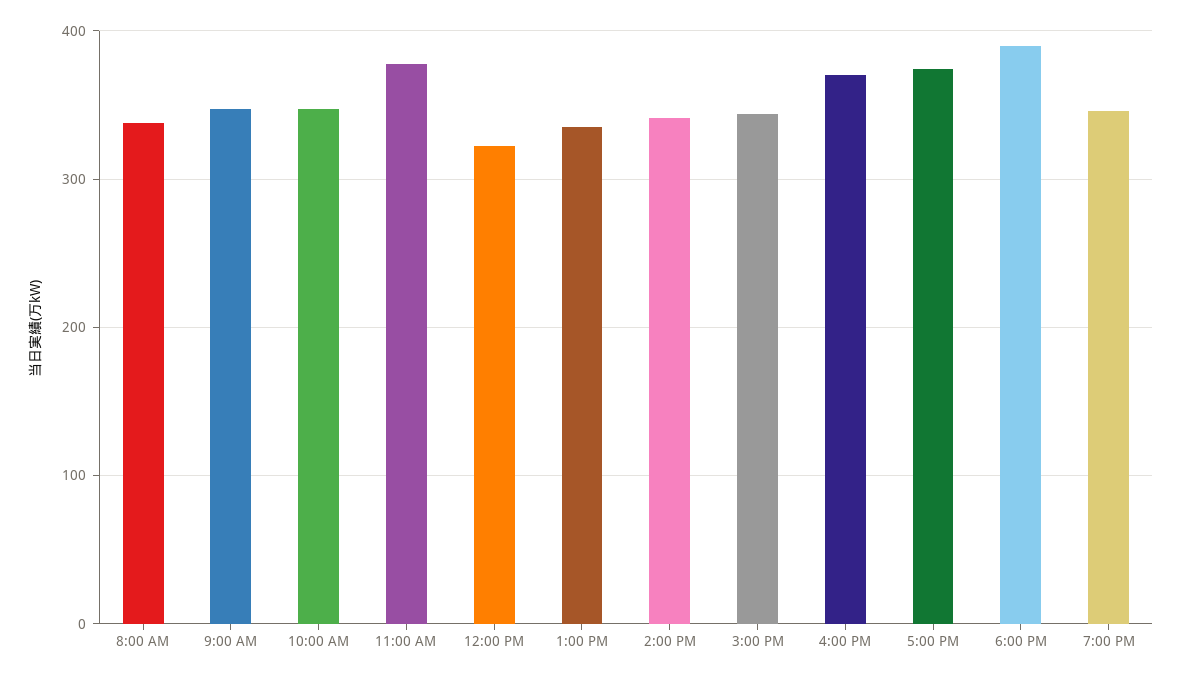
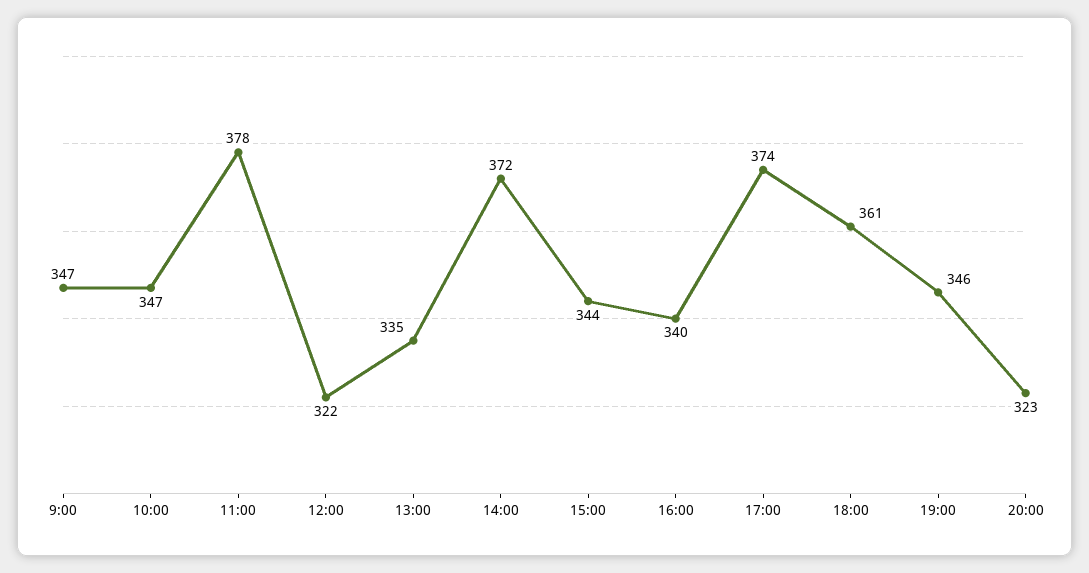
8:00 AM: 340 -> none
2:00 PM: 340 -> 372
4:00 PM: 370 -> 340
6:00 PM: 390 -> 361
20:00: none -> 323

